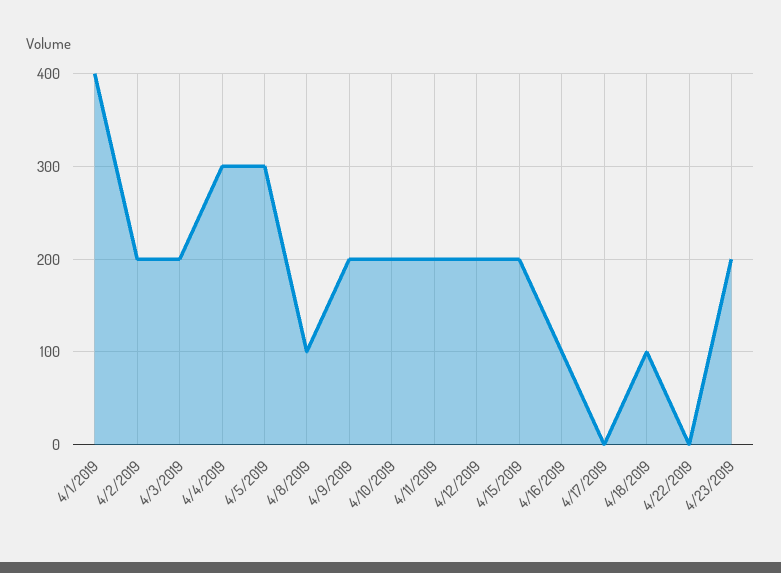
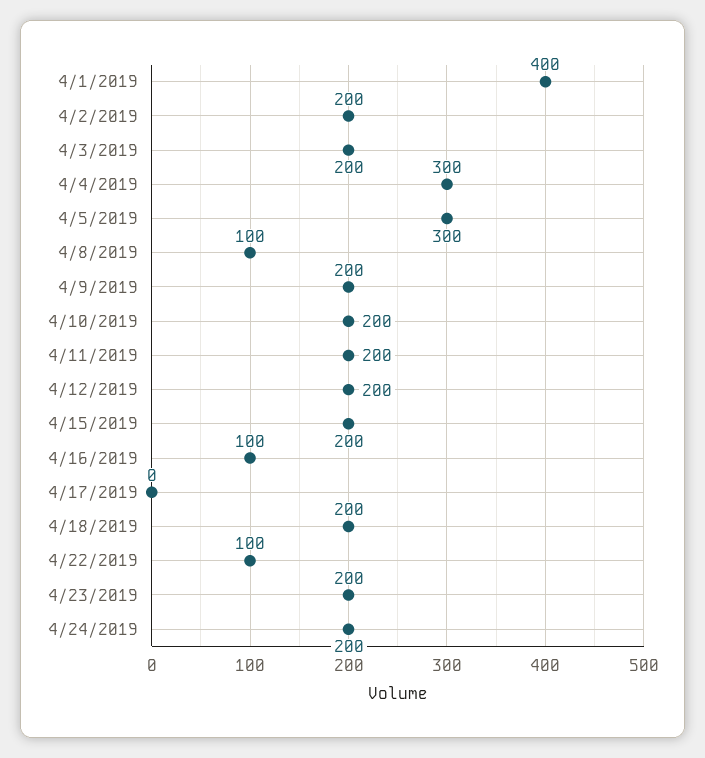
4/18/2019: 100 -> 200
4/22/2019: 0 -> 100
4/24/2019: none -> 200

